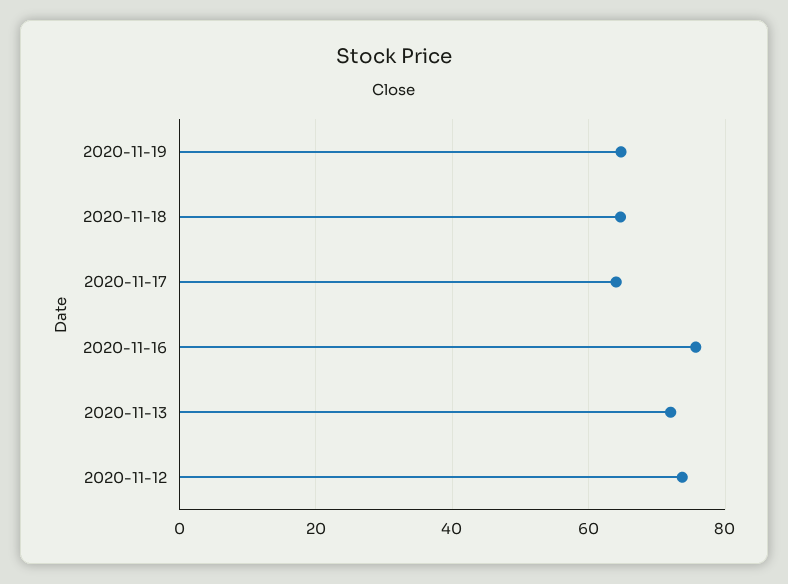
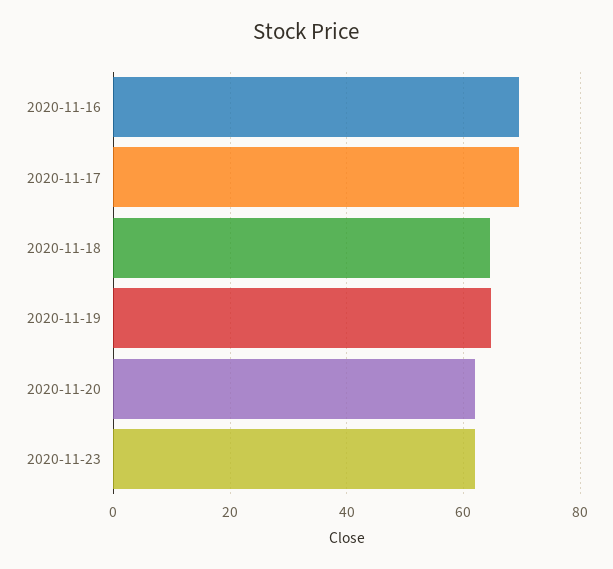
2020-11-17: 64 -> 70
2020-11-16: 76 -> 70
2020-11-13: 72 -> none
2020-11-12: 74 -> none
2020-11-20: none -> 62
2020-11-23: none -> 62

